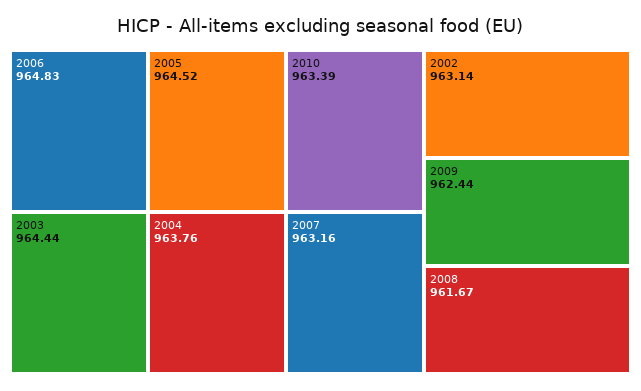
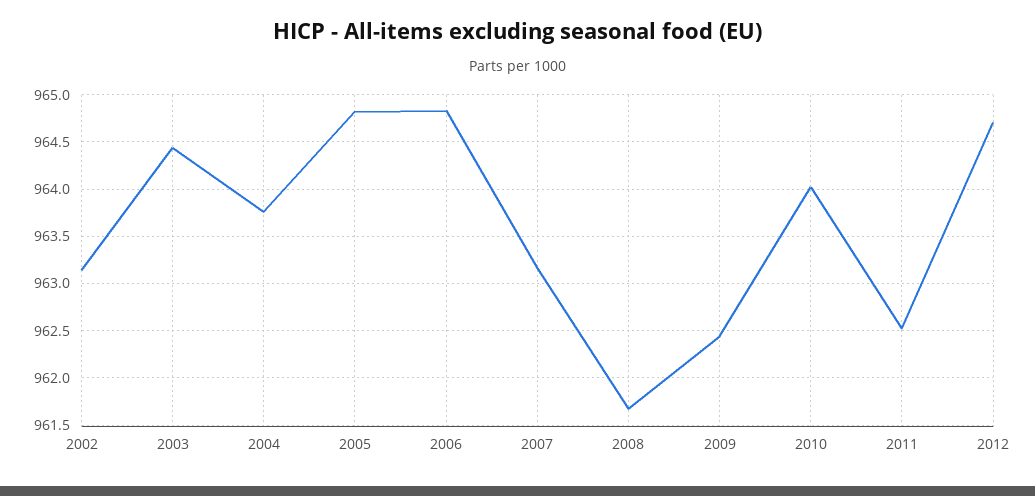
2005: 964.52 -> 964.8
2010: 963.39 -> 964
2011: none -> 962.5
2012: none -> 964.7

